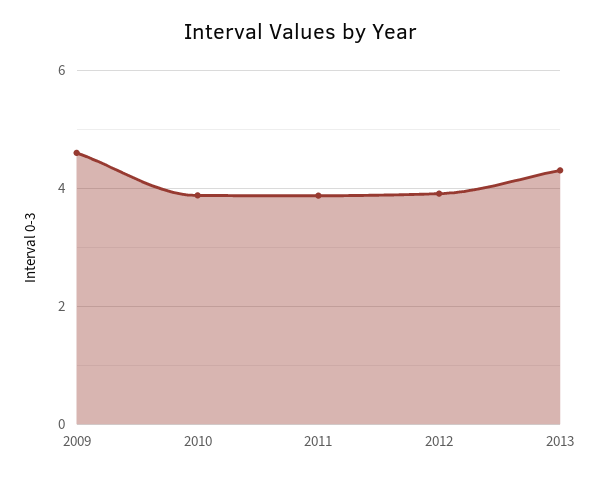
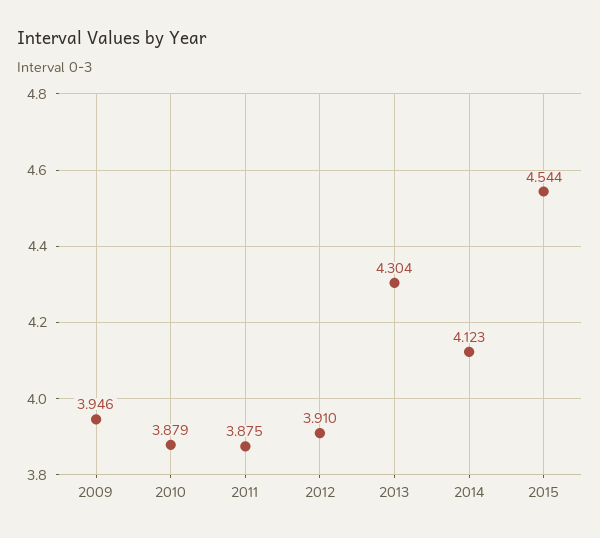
2009: 4.6 -> 3.946
2014: none -> 4.123
2015: none -> 4.544

